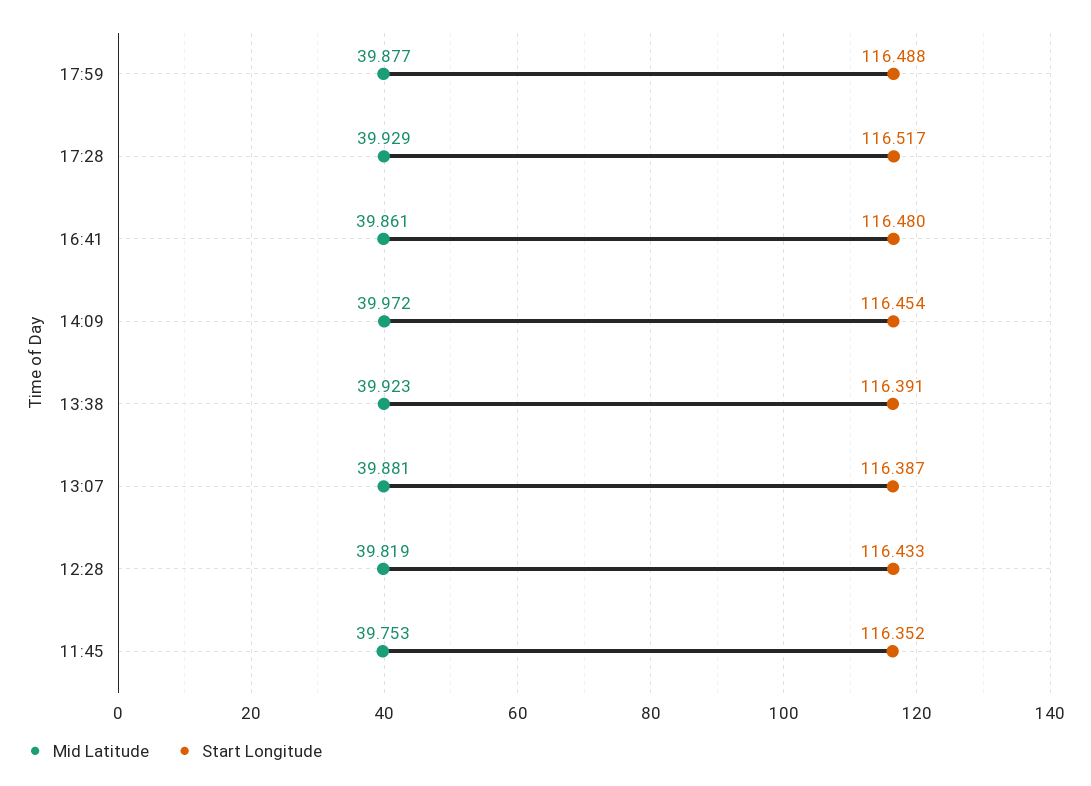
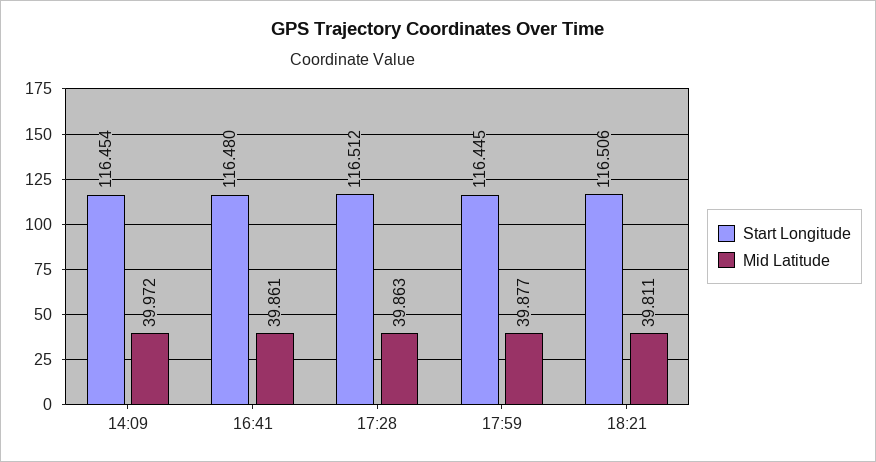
Start Longitude, 17:59: 116.488 -> 116.445
Mid Latitude, 17:28: 39.929 -> 39.863
Start Longitude, 17:28: 116.517 -> 116.512
Mid Latitude, 13:38: 39.923 -> none
Start Longitude, 13:38: 116.391 -> none
Mid Latitude, 13:07: 39.881 -> none
Start Longitude, 13:07: 116.387 -> none
Mid Latitude, 12:28: 39.819 -> none
Start Longitude, 12:28: 116.433 -> none
Mid Latitude, 11:45: 39.753 -> none
Start Longitude, 11:45: 116.352 -> none
Start Longitude, 18:21: none -> 116.506
Mid Latitude, 18:21: none -> 39.811

